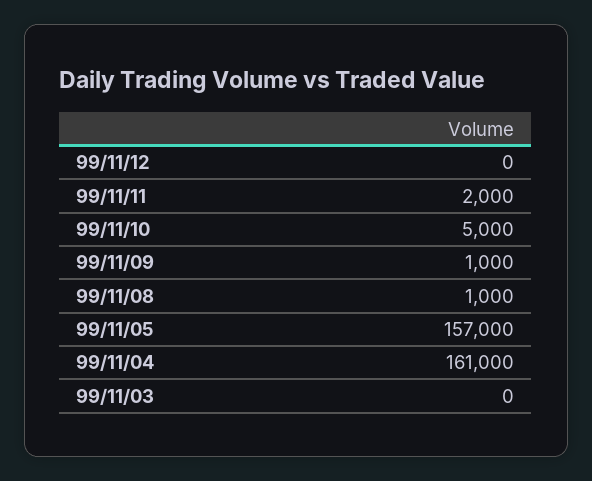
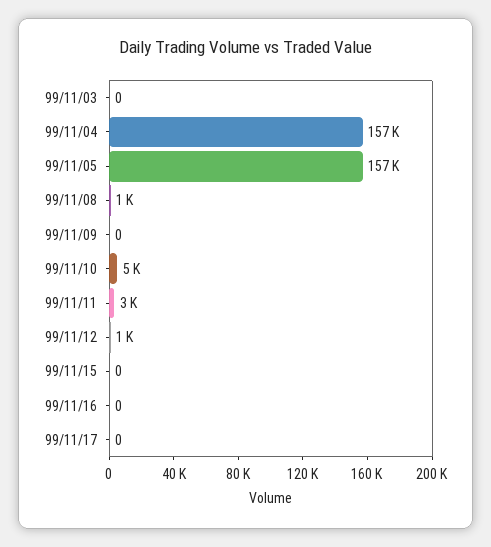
99/11/12: 0 -> 1000
99/11/11: 2000 -> 3000
99/11/09: 1000 -> 0
99/11/04: 161000 -> 157000
99/11/15: none -> 0
99/11/16: none -> 0
99/11/17: none -> 0

